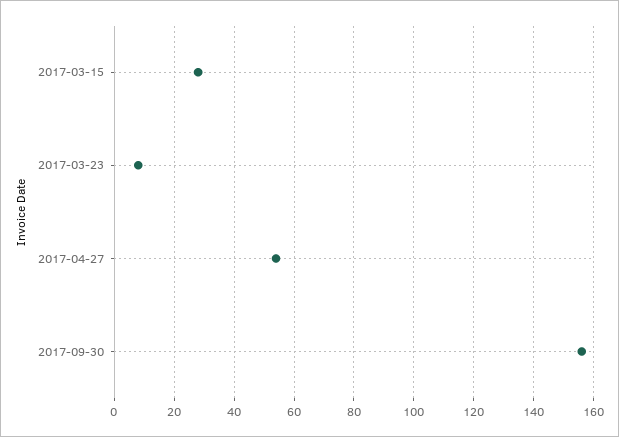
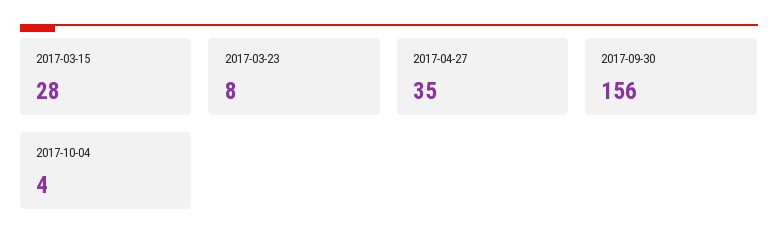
2017-04-27: 55 -> 35
2017-10-04: none -> 4

